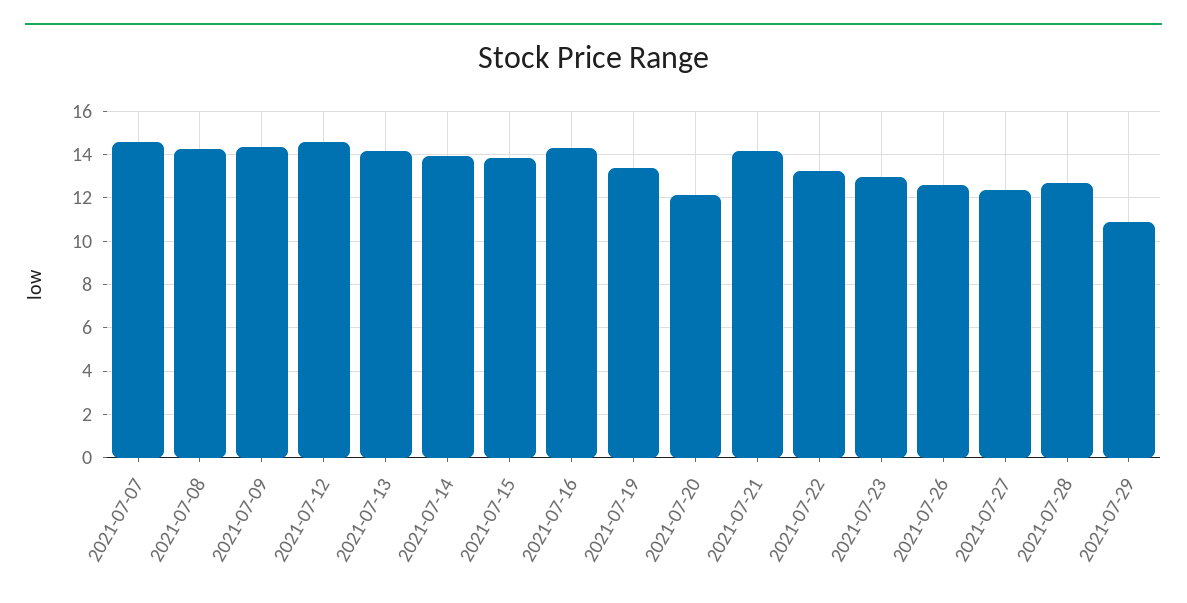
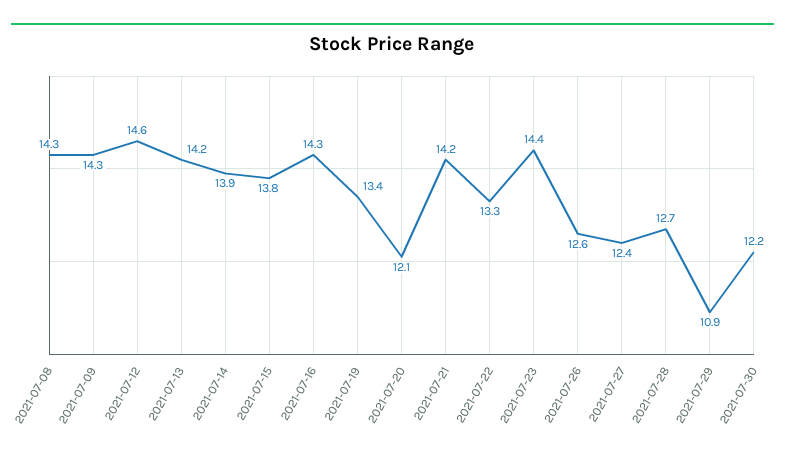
2021-07-07: 14.5 -> none
2021-07-23: 13 -> 14.4
2021-07-30: none -> 12.2

